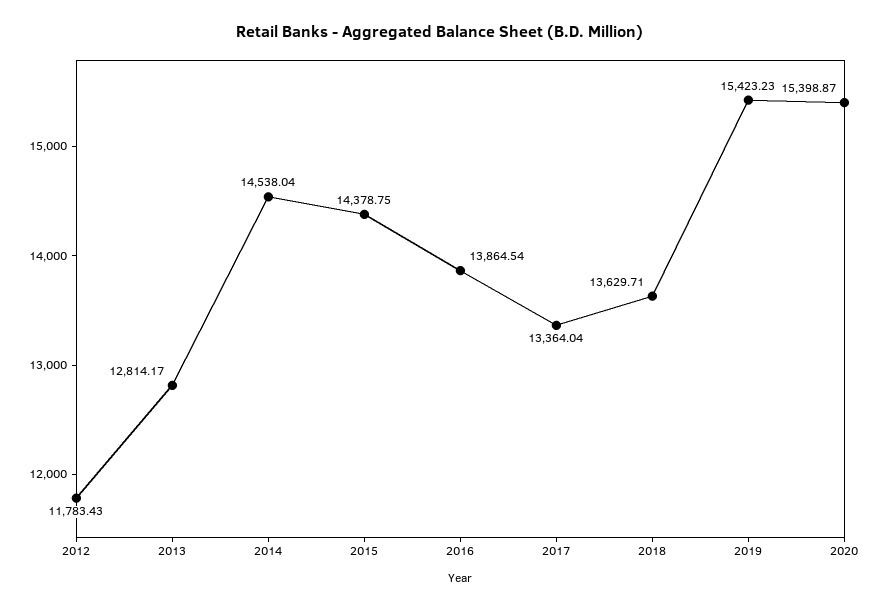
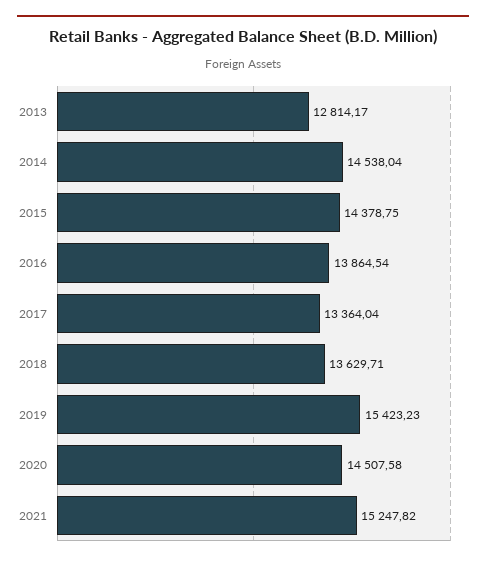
2012: 11783.43 -> none
2020: 15398.87 -> 14507.58
2021: none -> 15247.82

